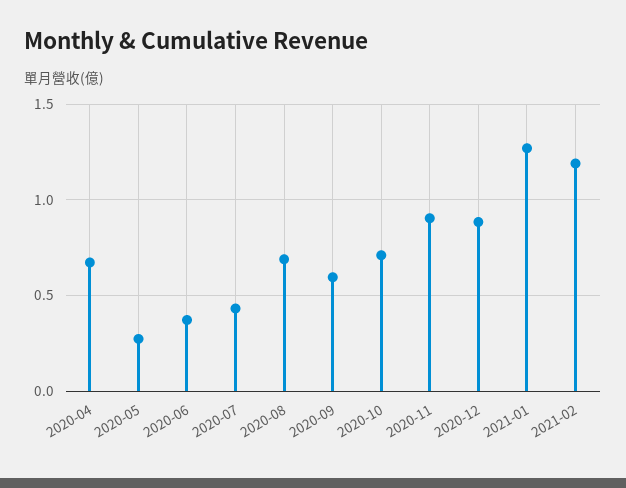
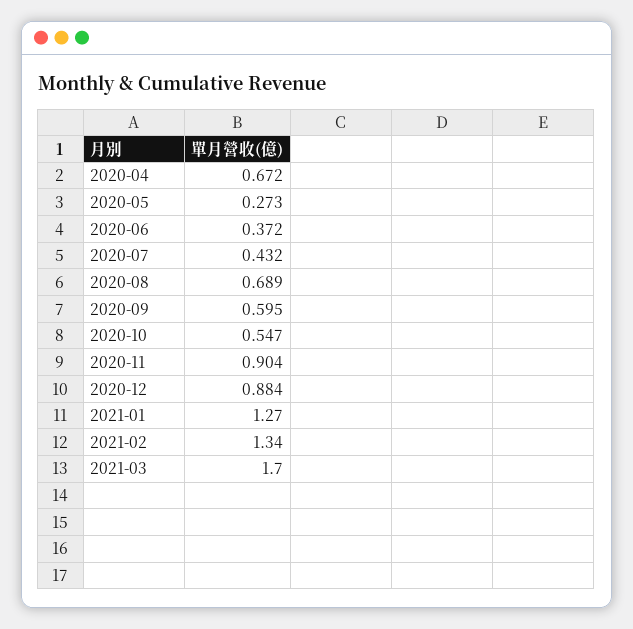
2020-10: 0.7 -> 0.547
2021-02: 1.2 -> 1.34
2021-03: none -> 1.7

